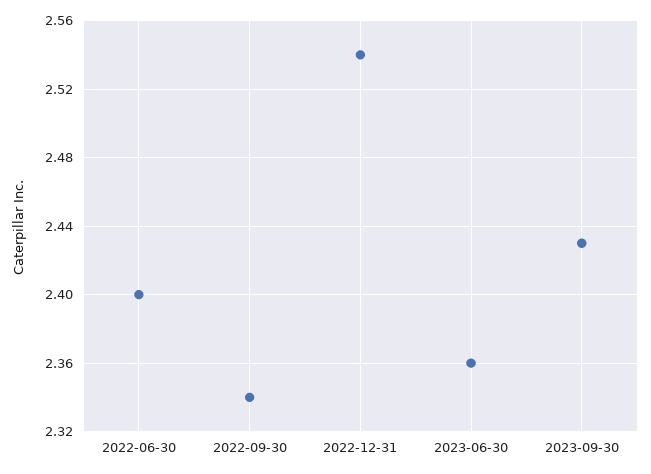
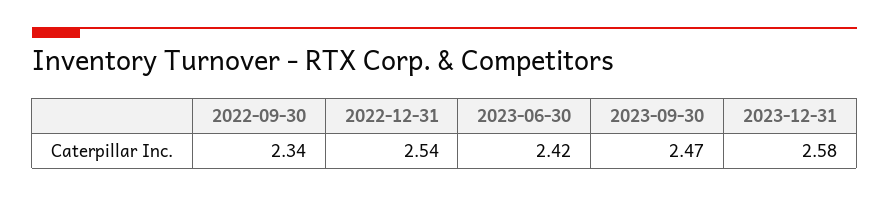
2022-06-30: 2.4 -> none
2023-06-30: 2.36 -> 2.42
2023-09-30: 2.43 -> 2.47
2023-12-31: none -> 2.58

